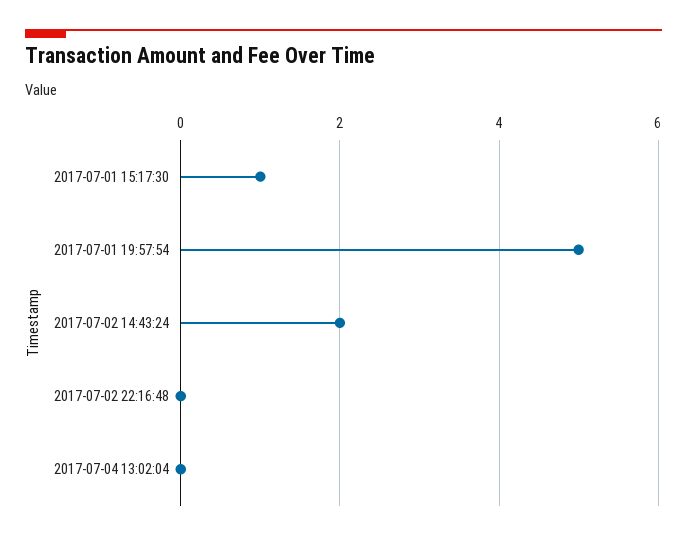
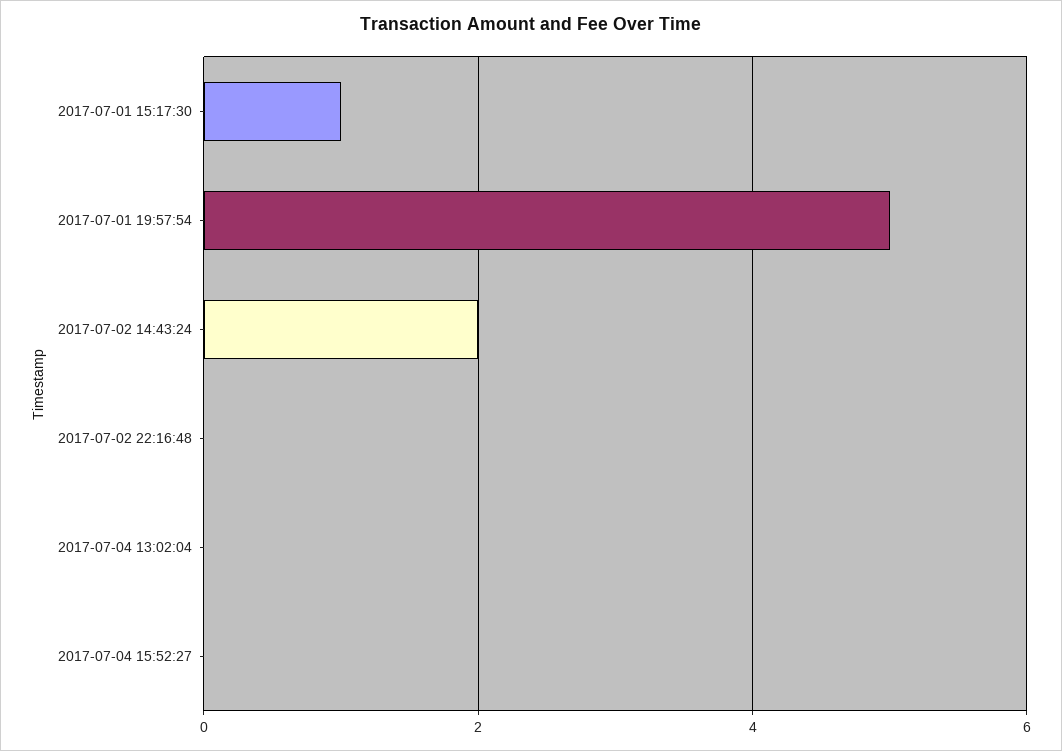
2017-07-04 15:52:27: none -> 0

